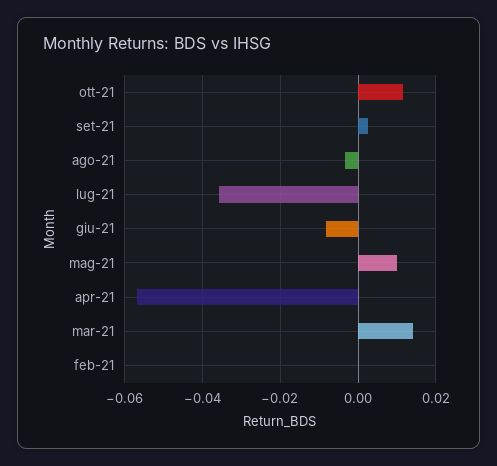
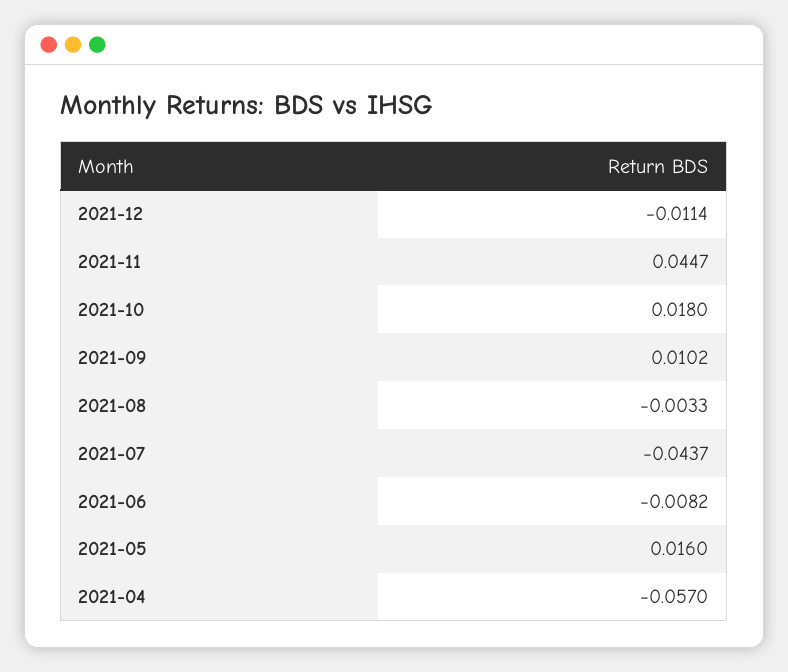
ott-21: 0.012 -> 0.018
set-21: 0.002 -> 0.0102
lug-21: -0.036 -> -0.0437
mag-21: 0.01 -> 0.016
mar-21: 0.014 -> none
feb-21: 0 -> none
2021-12: none -> -0.0114
2021-11: none -> 0.0447

